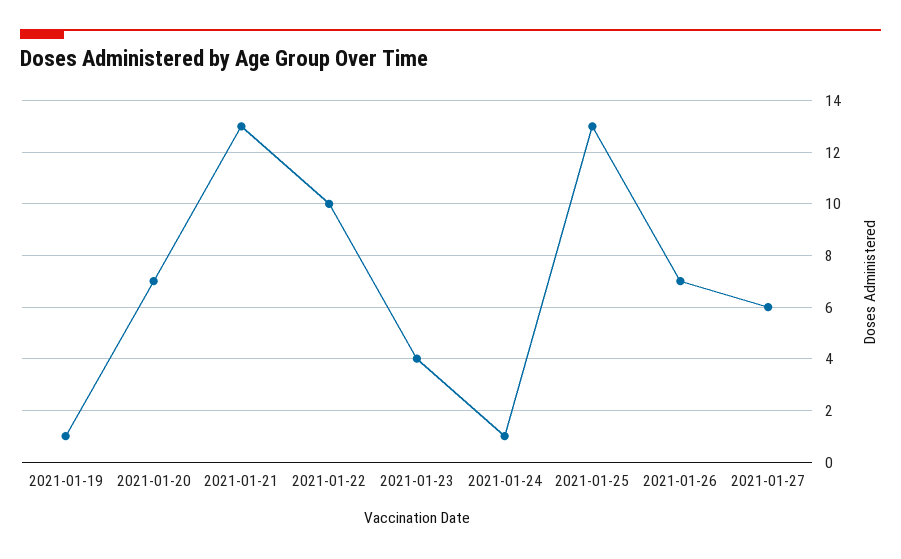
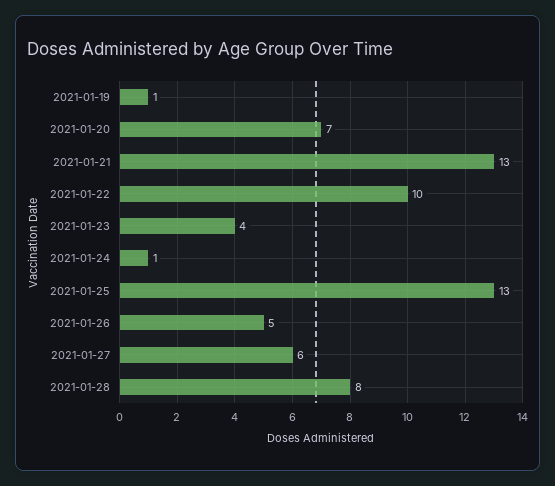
2021-01-26: 7 -> 5
2021-01-28: none -> 8

